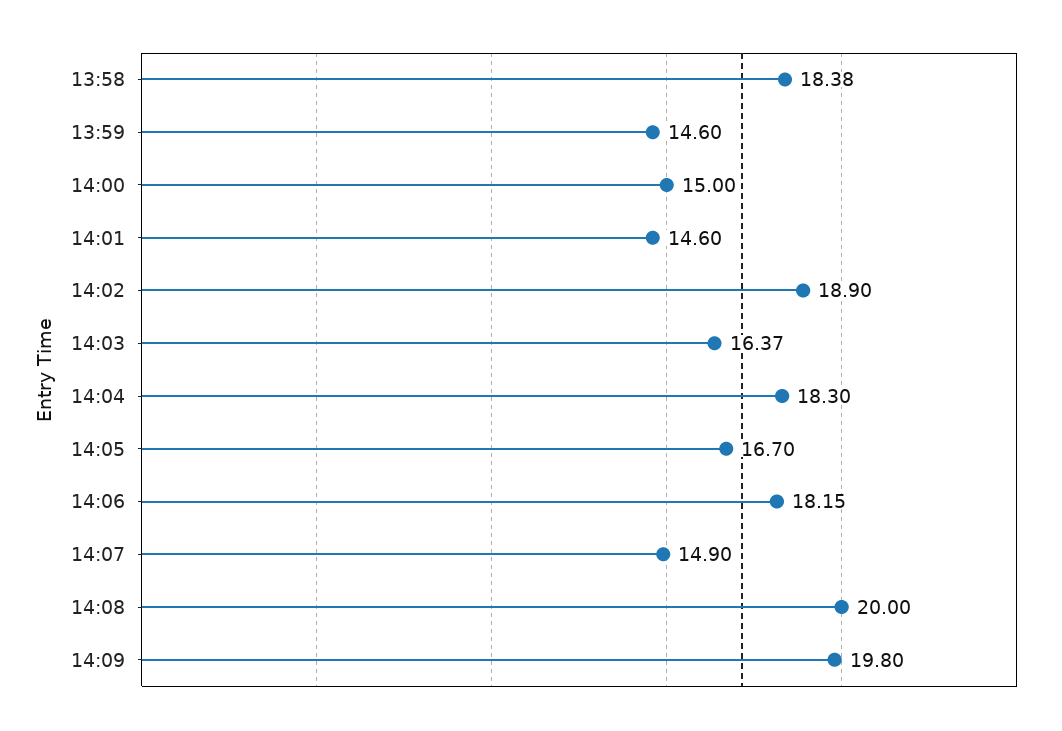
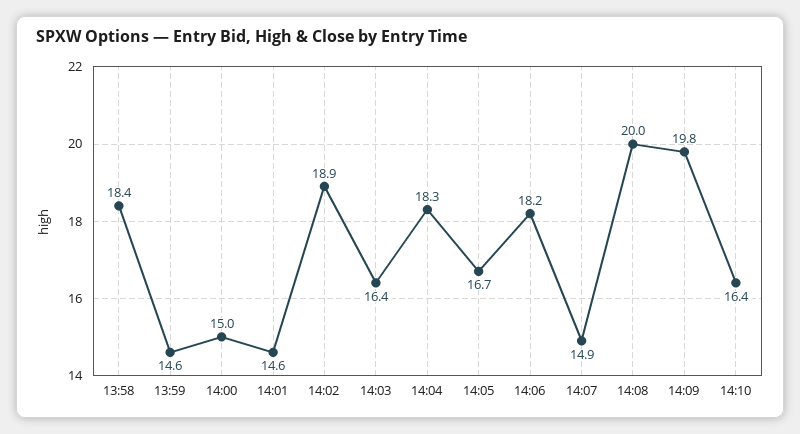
14:10: none -> 16.4

